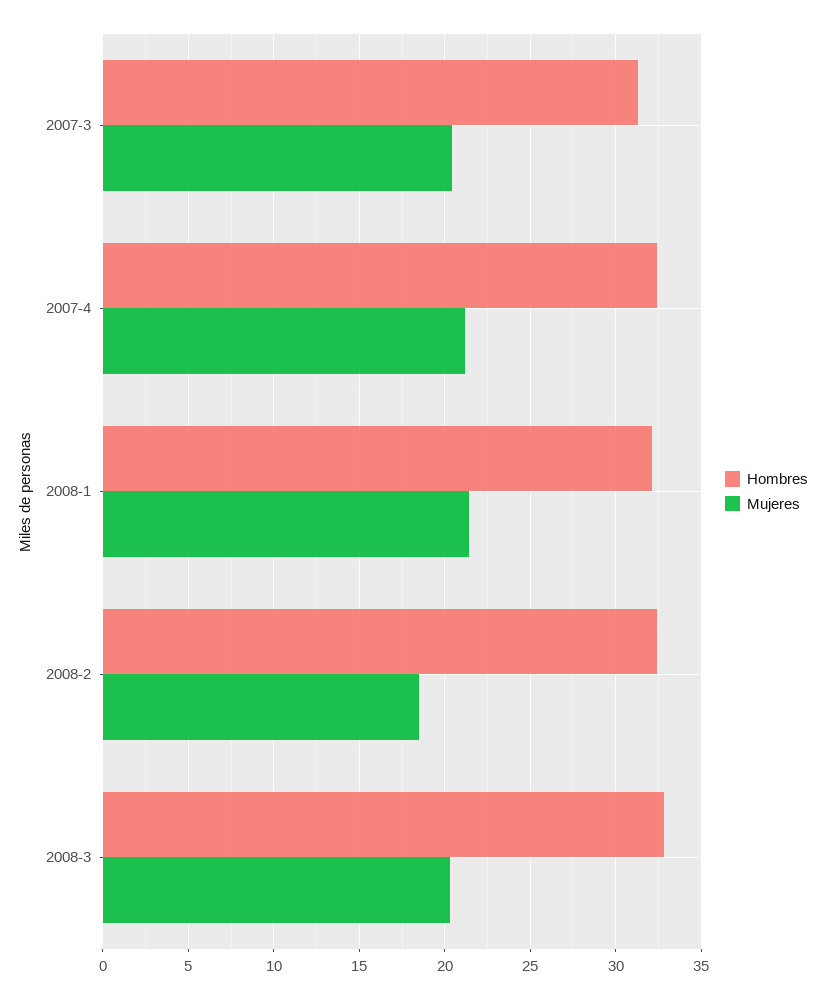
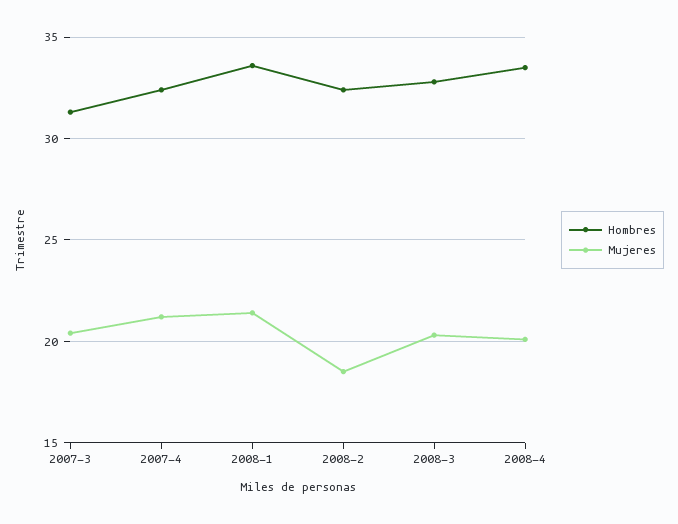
Hombres, 2008-1: 32 -> 33.5
Hombres, 2008-4: none -> 33.5
Mujeres, 2008-4: none -> 20

